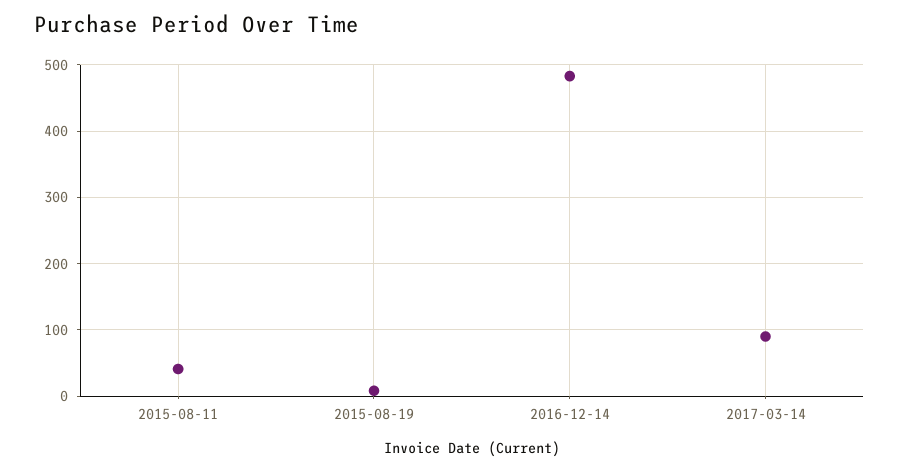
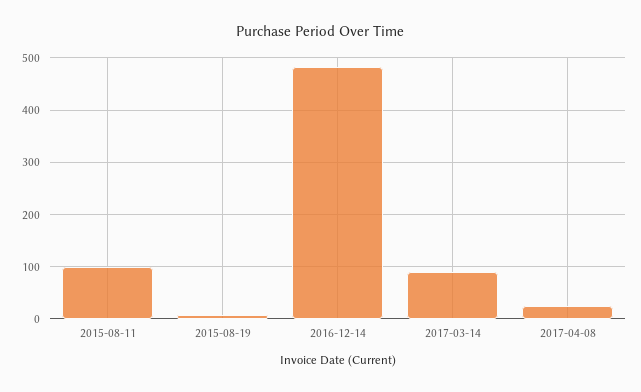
2015-08-11: 40 -> 100
2017-04-08: none -> 20

